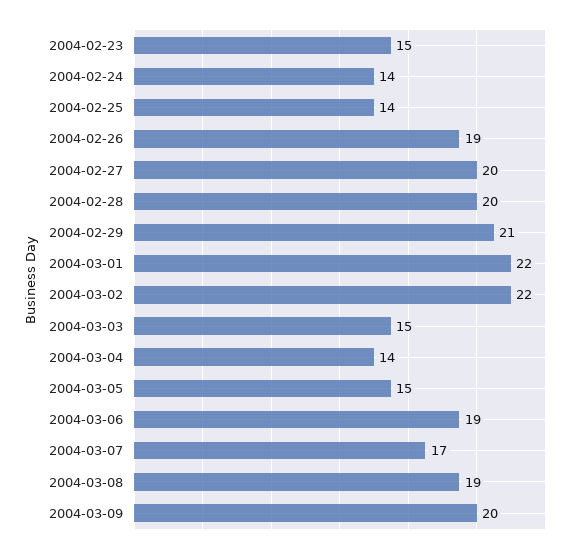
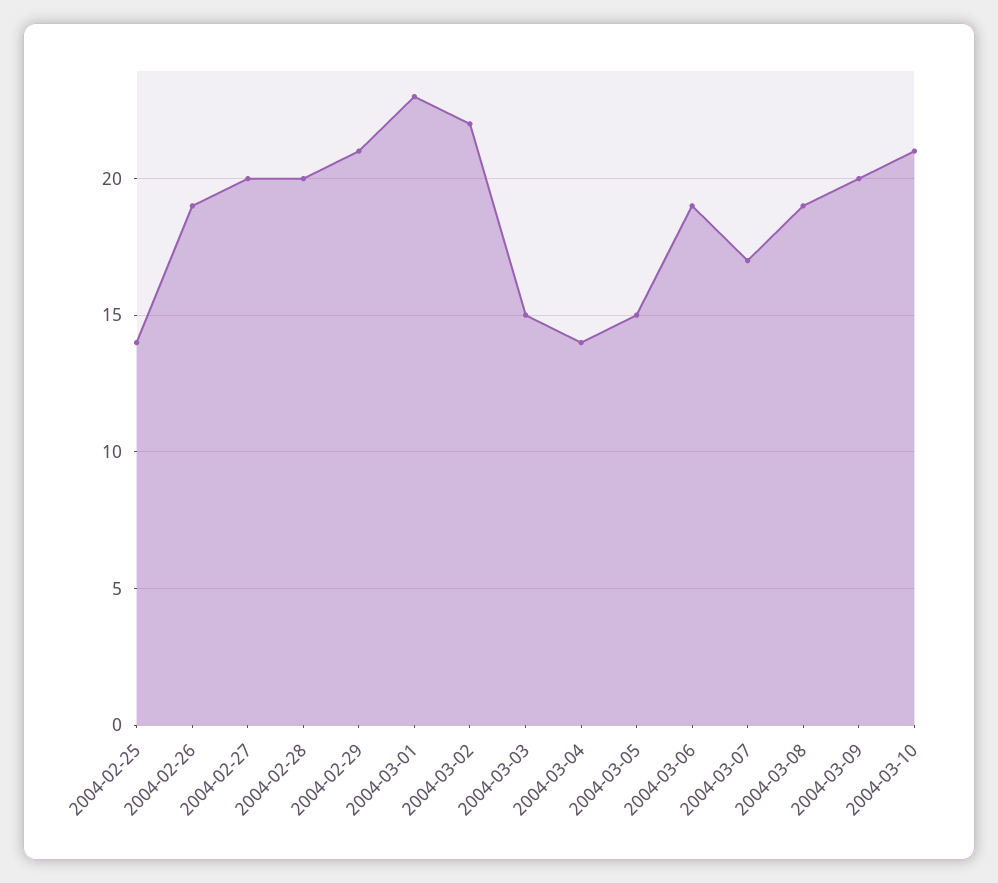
2004-02-23: 15 -> none
2004-02-24: 14 -> none
2004-03-01: 22 -> 23
2004-03-10: none -> 21

